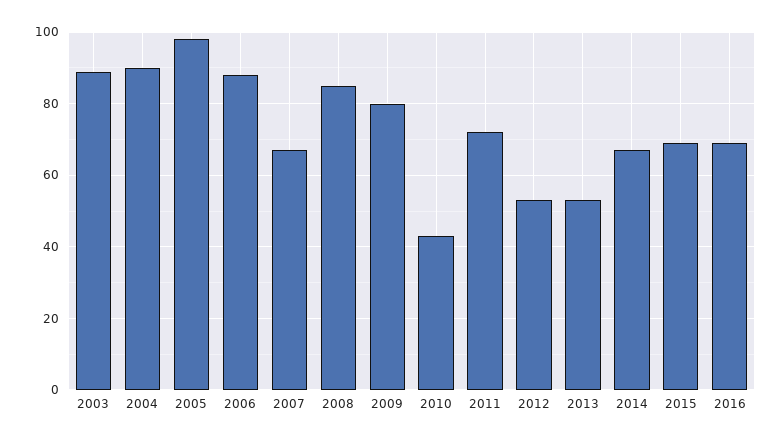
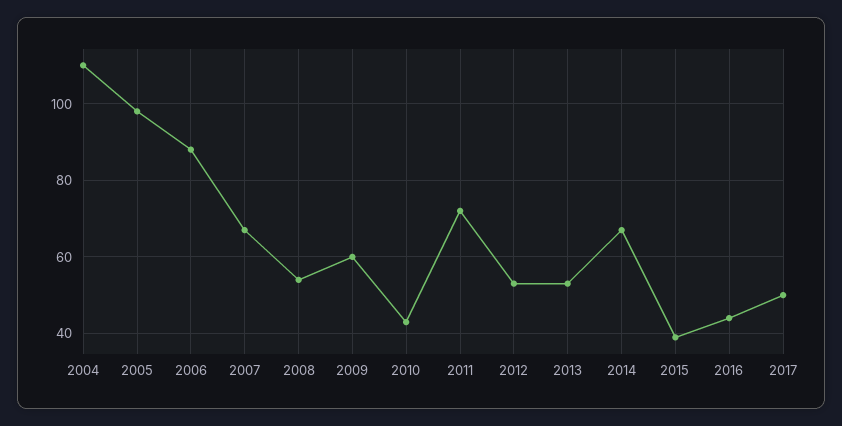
2003: 90 -> none
2004: 90 -> 110
2008: 85 -> 55
2009: 80 -> 60
2015: 70 -> 40
2016: 70 -> 45
2017: none -> 50

